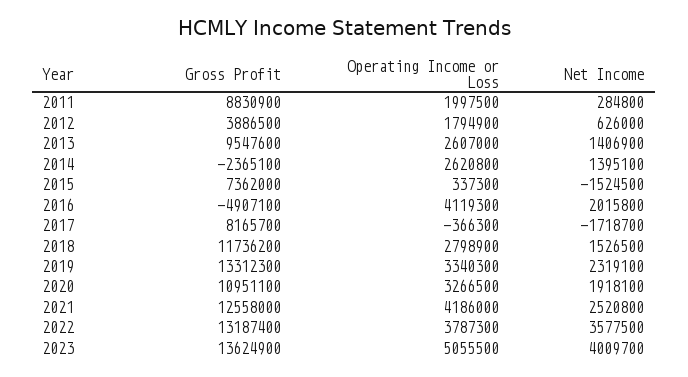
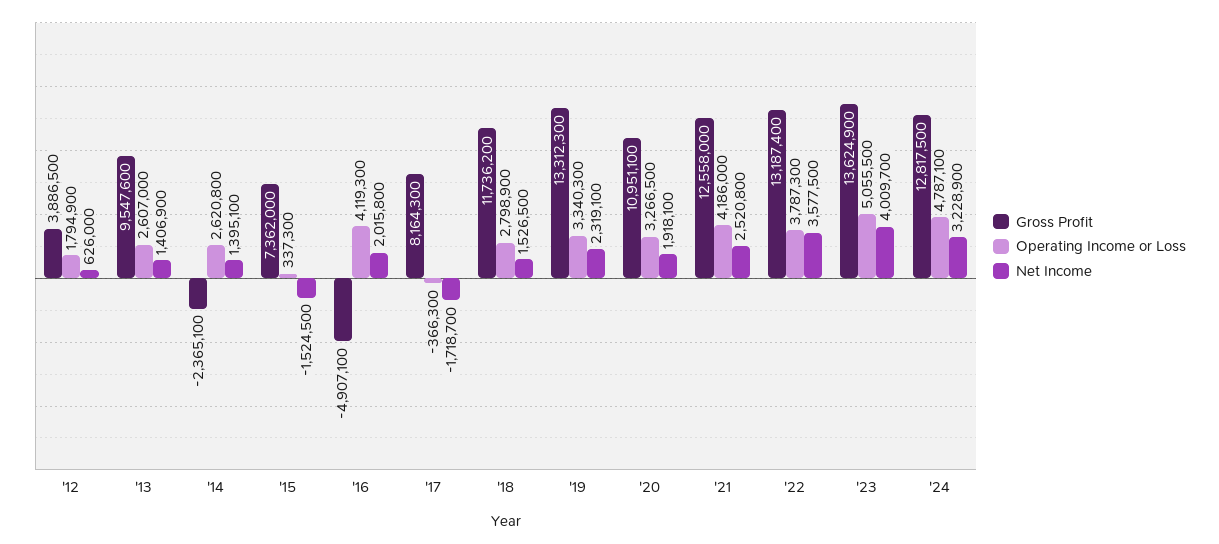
Gross Profit, 2011: 8830900 -> none
Operating Income or Loss, 2011: 1997500 -> none
Net Income, 2011: 284800 -> none
Gross Profit, 2017: 8165700 -> 8164300
Gross Profit, '24: none -> 12817500
Operating Income or Loss, '24: none -> 4787100
Net Income, '24: none -> 3228900

